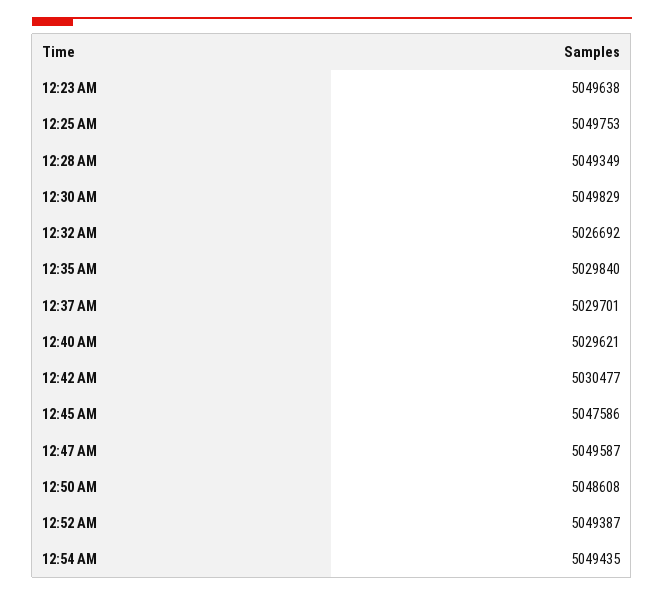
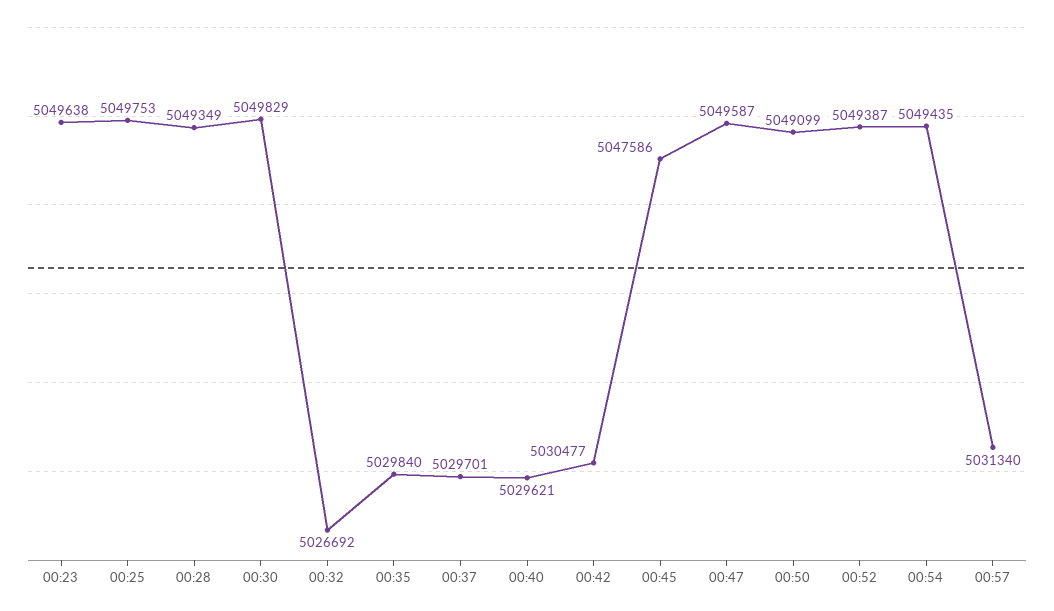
12:50 AM: 5048608 -> 5049099
00:57: none -> 5031340

